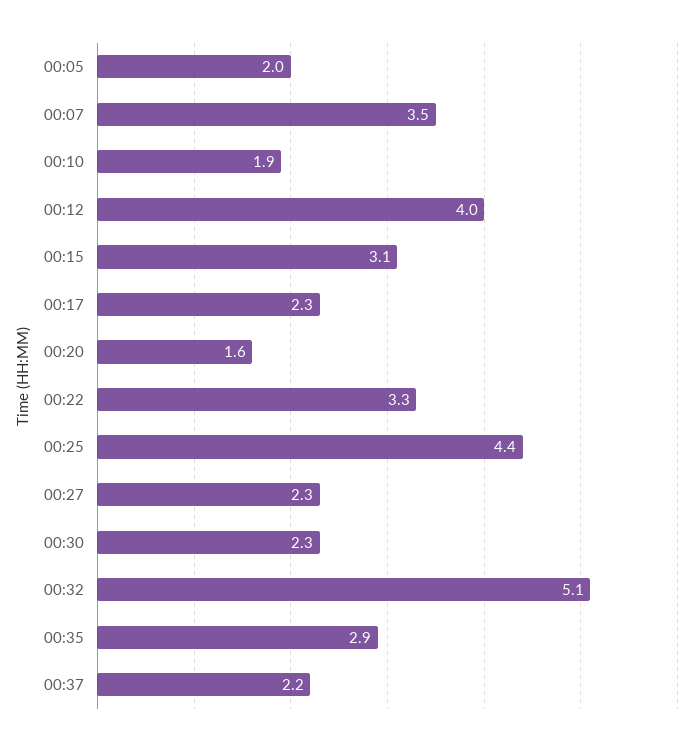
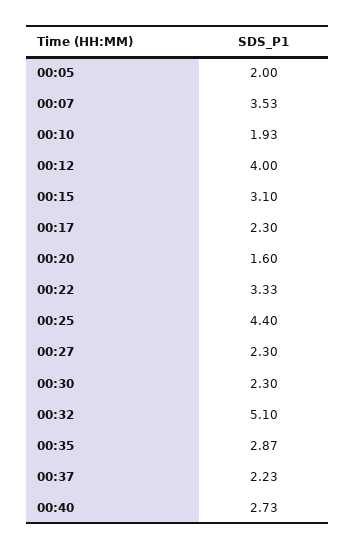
00:40: none -> 2.73

